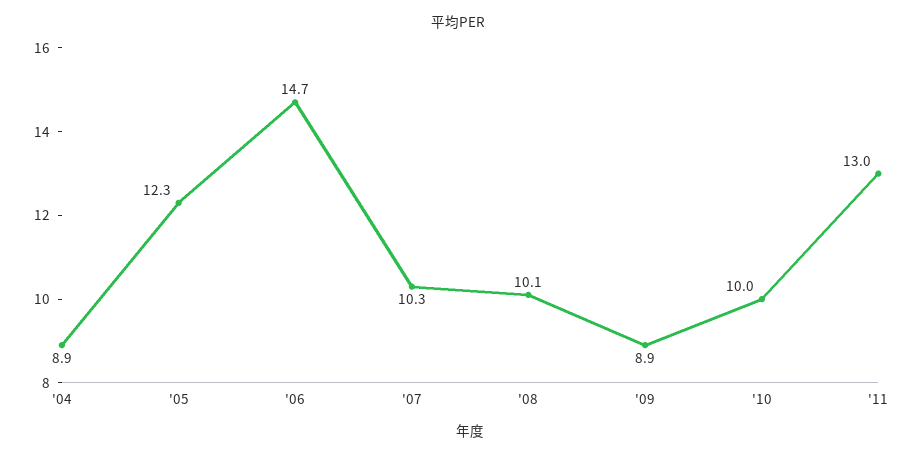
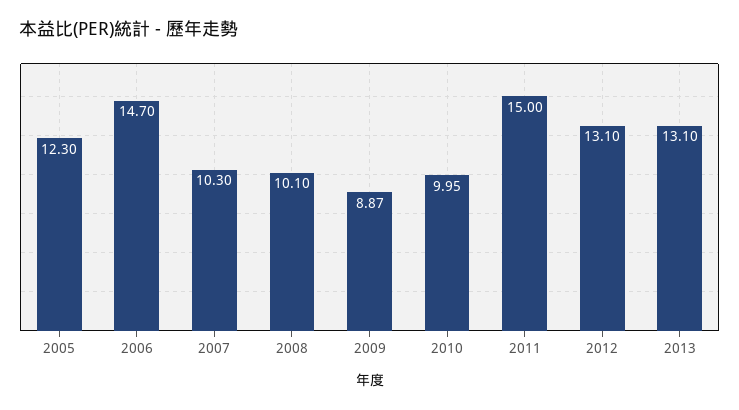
'04: 8.9 -> none
'11: 13 -> 15
2012: none -> 13.1
2013: none -> 13.1

